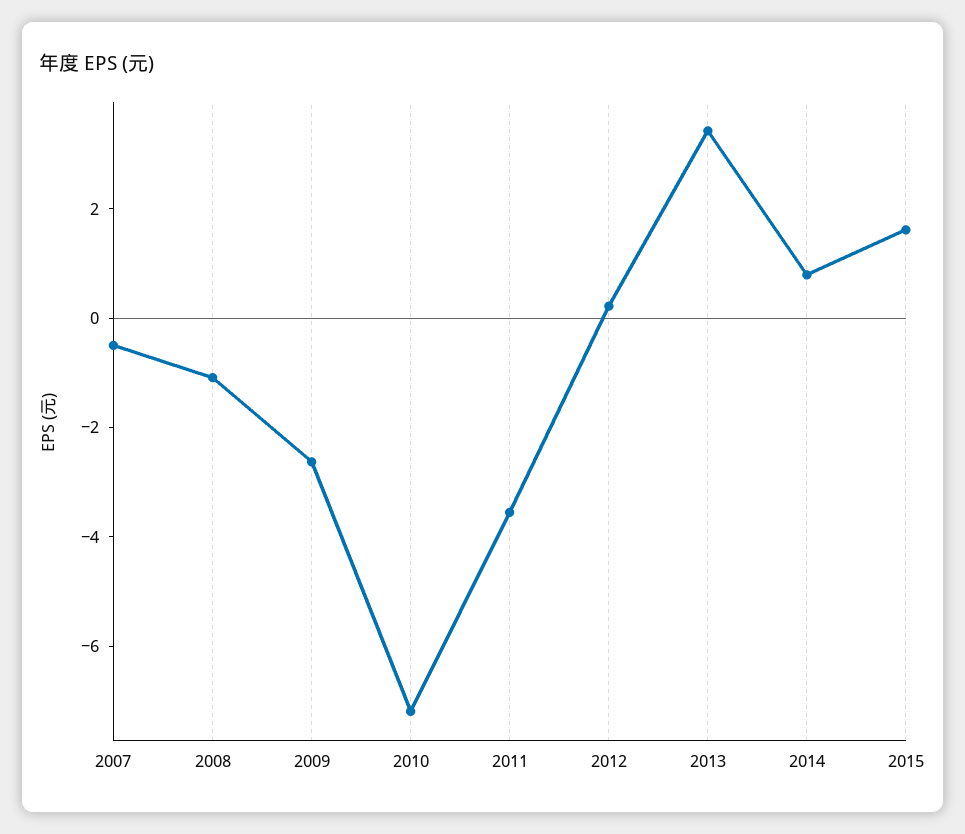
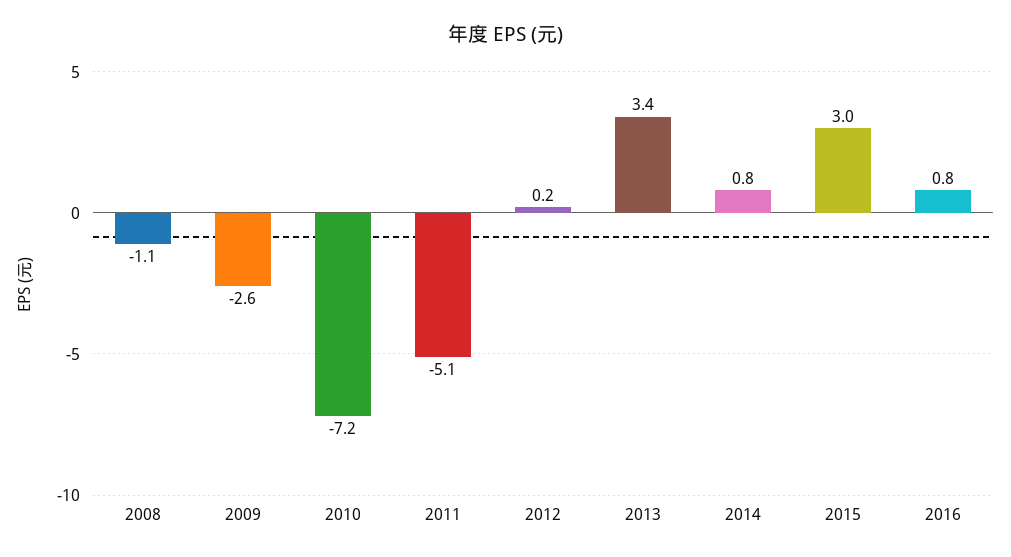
2007: -0.5 -> none
2011: -3.5 -> -5.1
2015: 1.5 -> 3
2016: none -> 0.8

